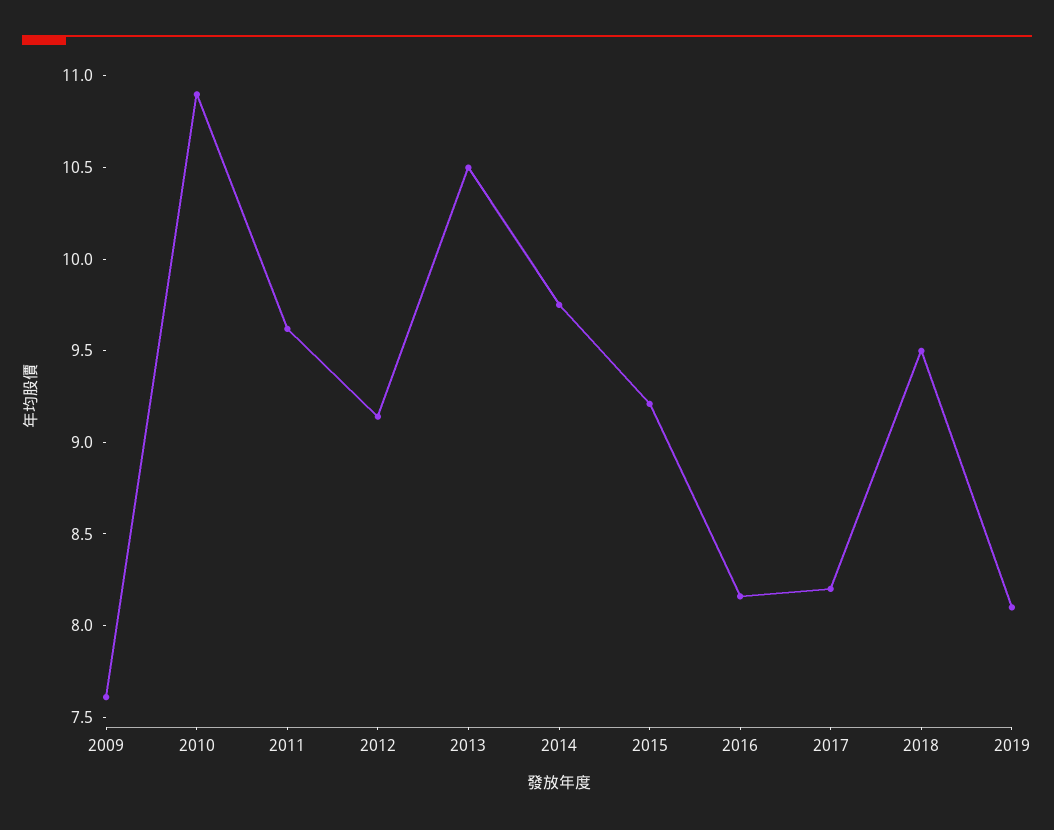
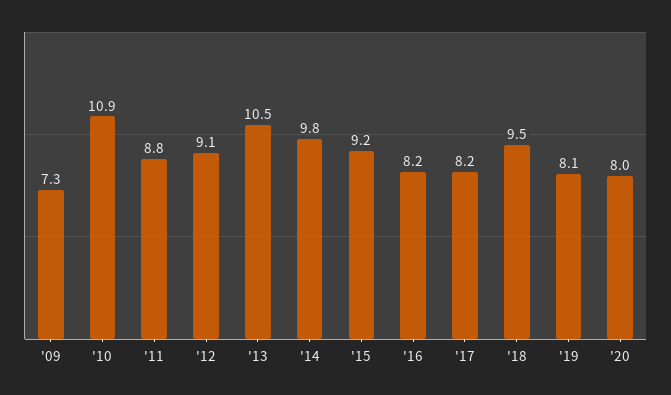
2009: 7.6 -> 7.3
2011: 9.6 -> 8.8
'20: none -> 8

